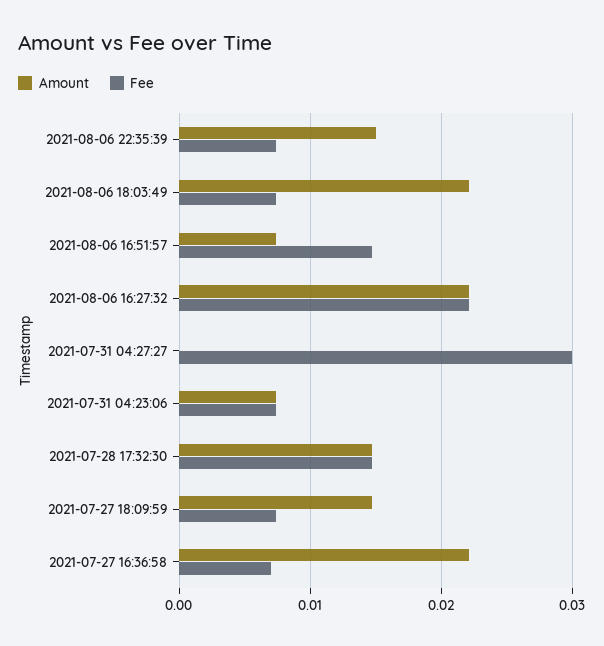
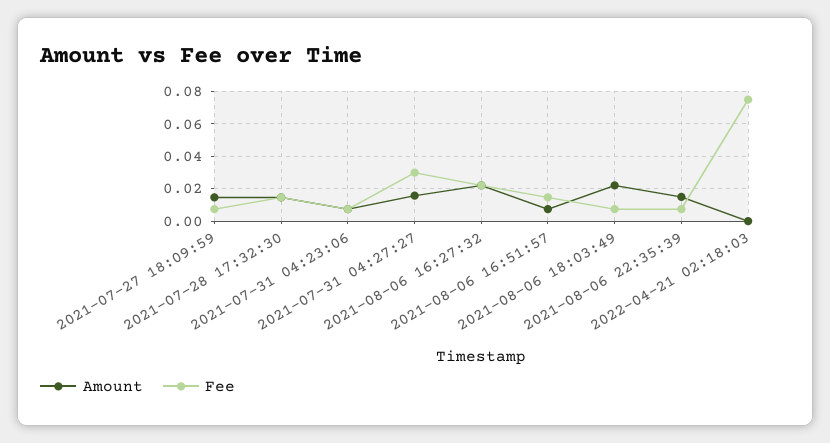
Amount, 2021-07-31 04:27:27: 0 -> 0.015
Amount, 2021-07-27 16:36:58: 0.022 -> none
Fee, 2021-07-27 16:36:58: 0.007 -> none
Amount, 2022-04-21 02:18:03: none -> 0
Fee, 2022-04-21 02:18:03: none -> 0.075

